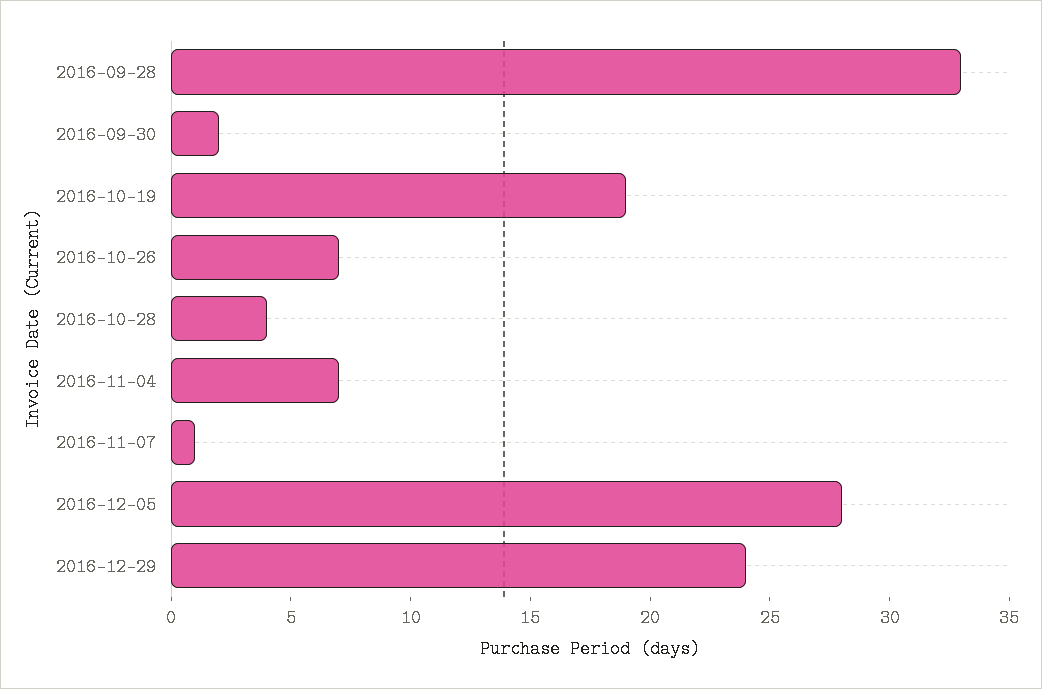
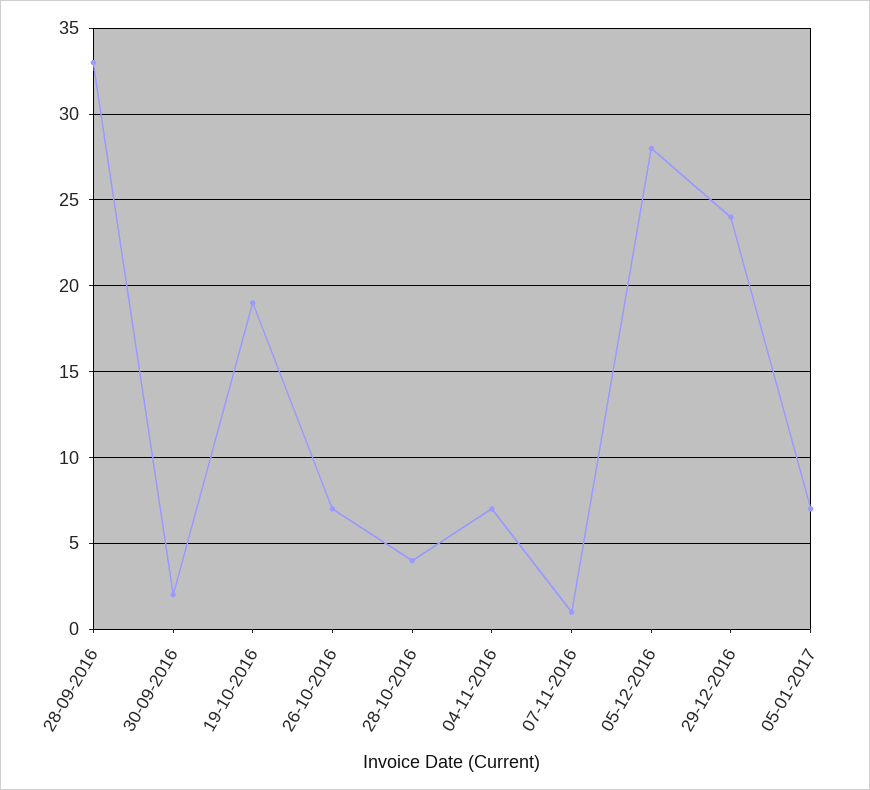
05-01-2017: none -> 7

